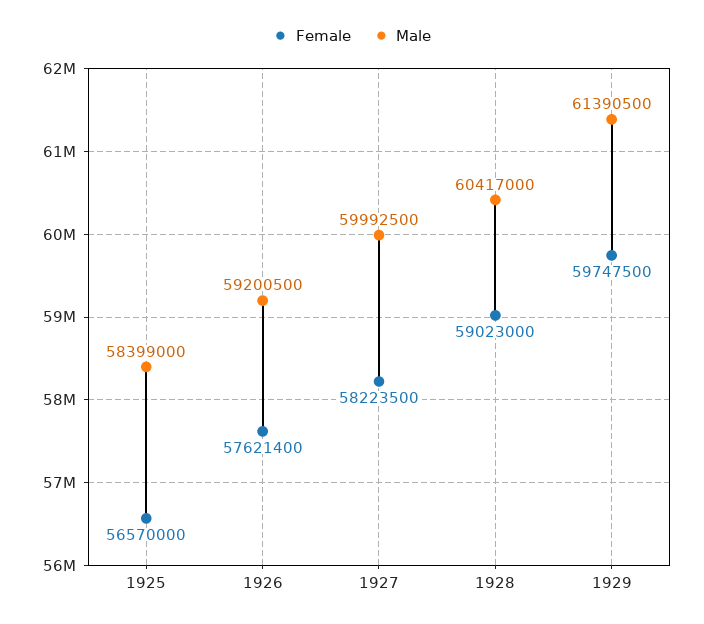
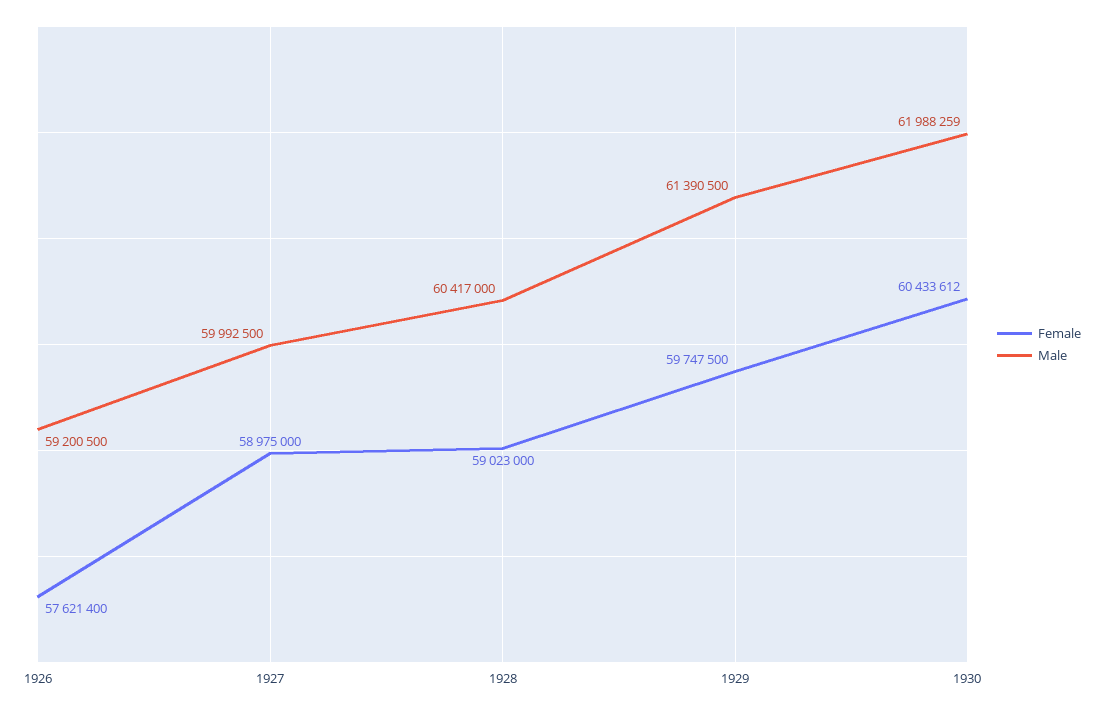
Female, 1925: 56570000 -> none
Male, 1925: 58399000 -> none
Female, 1927: 58223500 -> 58975000
Female, 1930: none -> 60433612
Male, 1930: none -> 61988259

